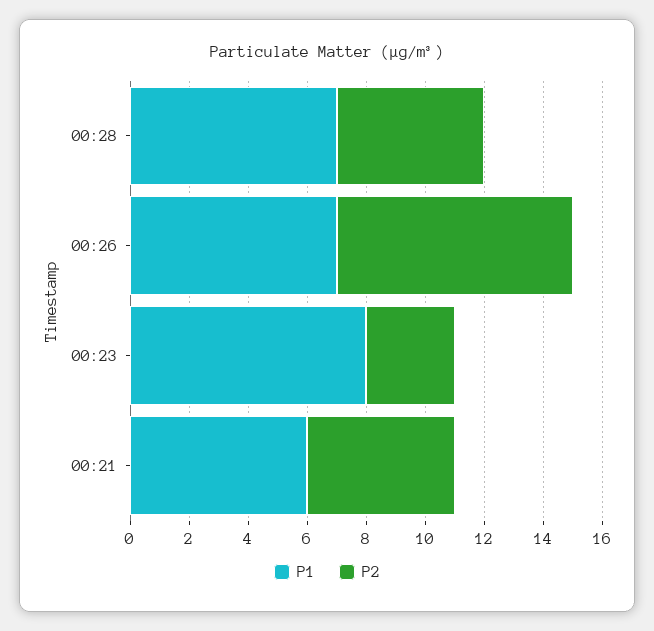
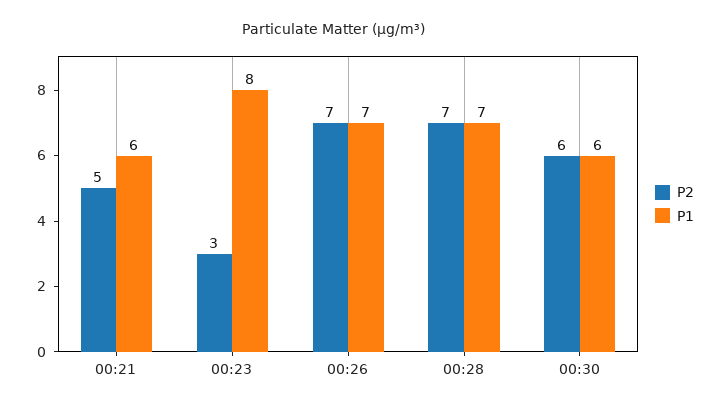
P2, 00:28: 5 -> 7
P2, 00:26: 8 -> 7
P2, 00:30: none -> 6
P1, 00:30: none -> 6

